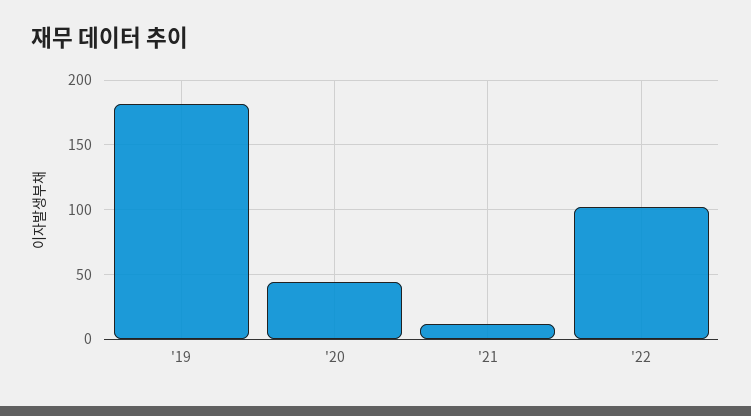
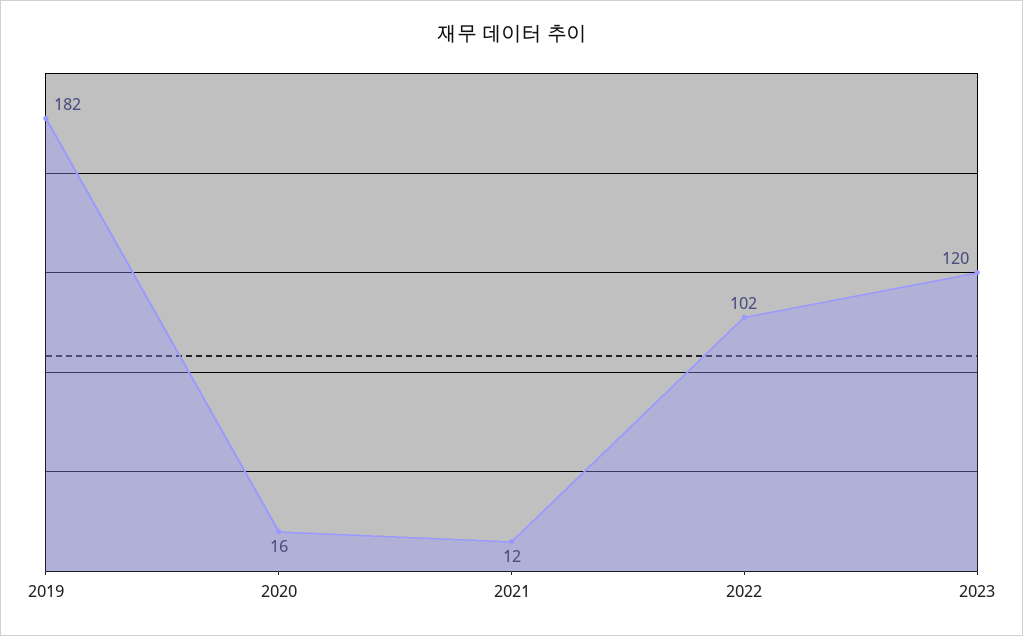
'20: 45 -> 16
2023: none -> 120

